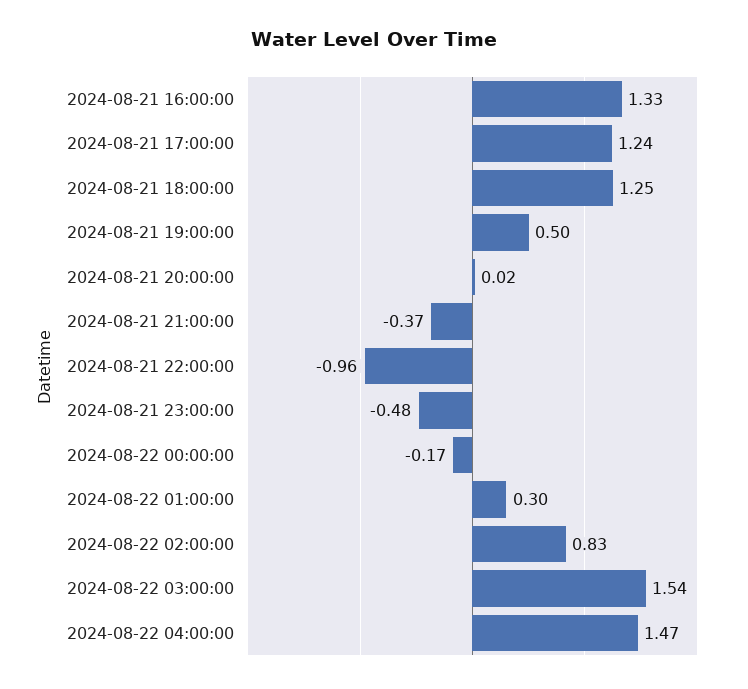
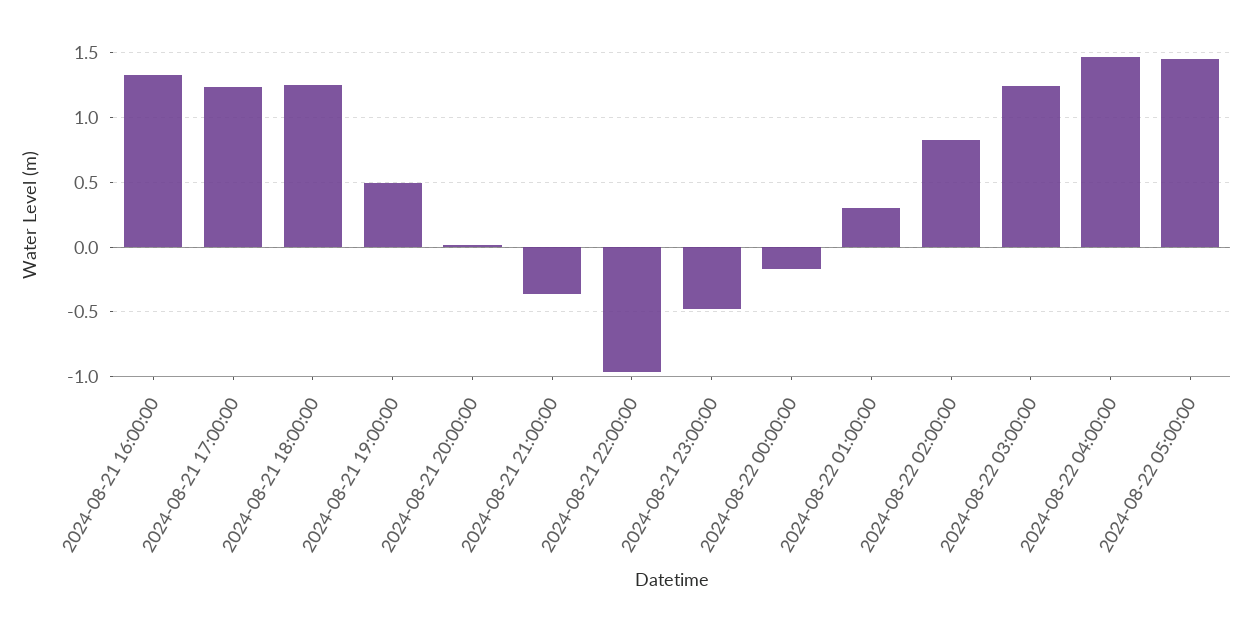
2024-08-22 03:00:00: 1.54 -> 1.25
2024-08-22 05:00:00: none -> 1.45

